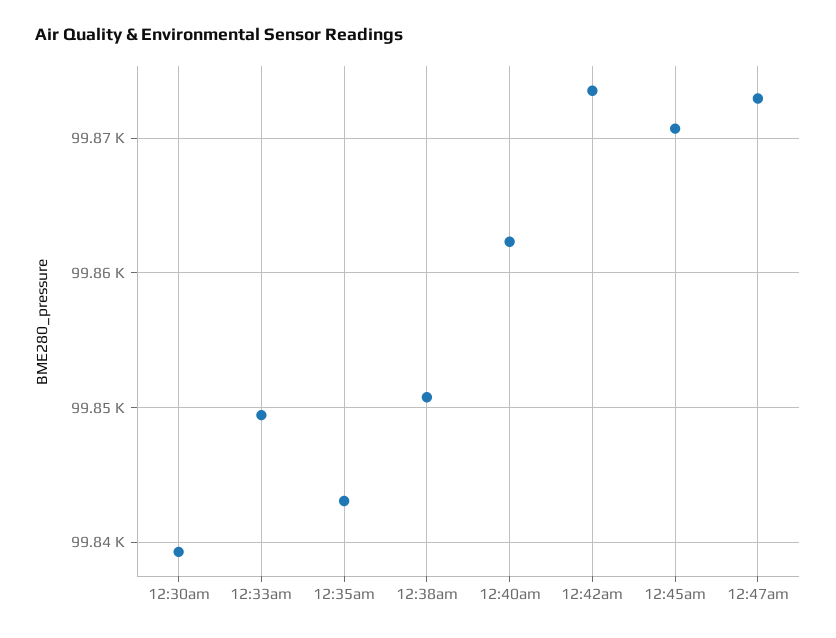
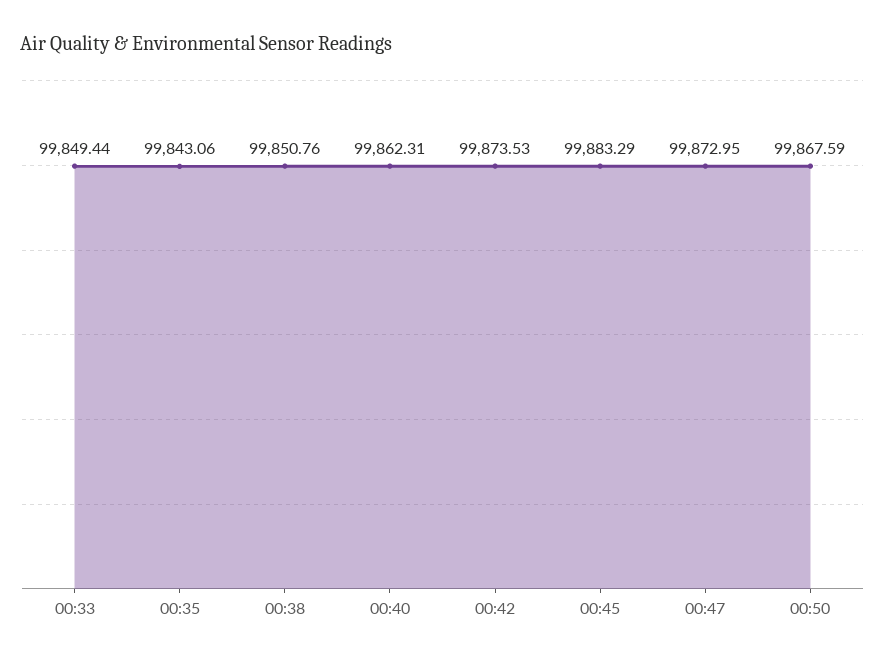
12:30am: 99839 -> none
12:45am: 99871 -> 99883.29
00:50: none -> 99867.59

